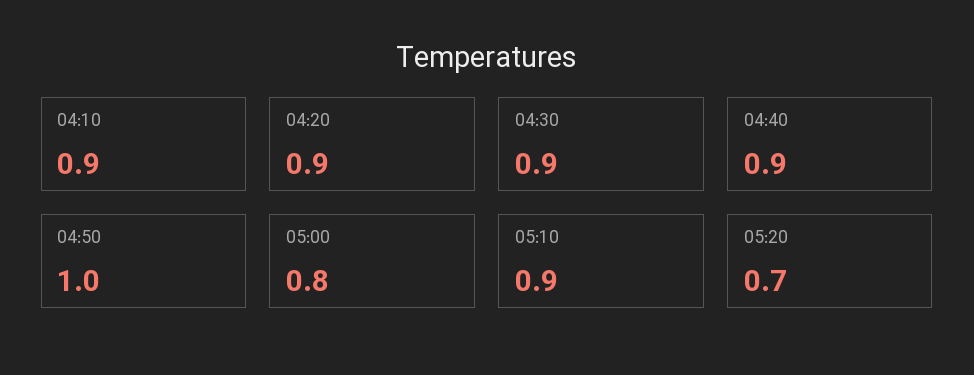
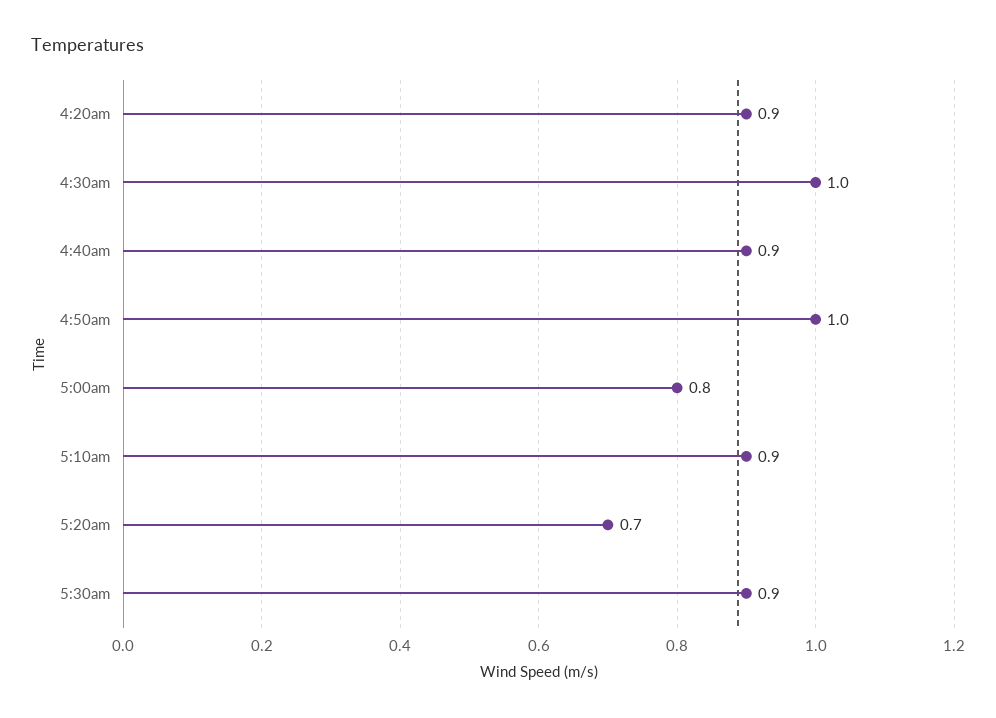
04:10: 0.9 -> none
04:30: 0.9 -> 1
5:30am: none -> 0.9

